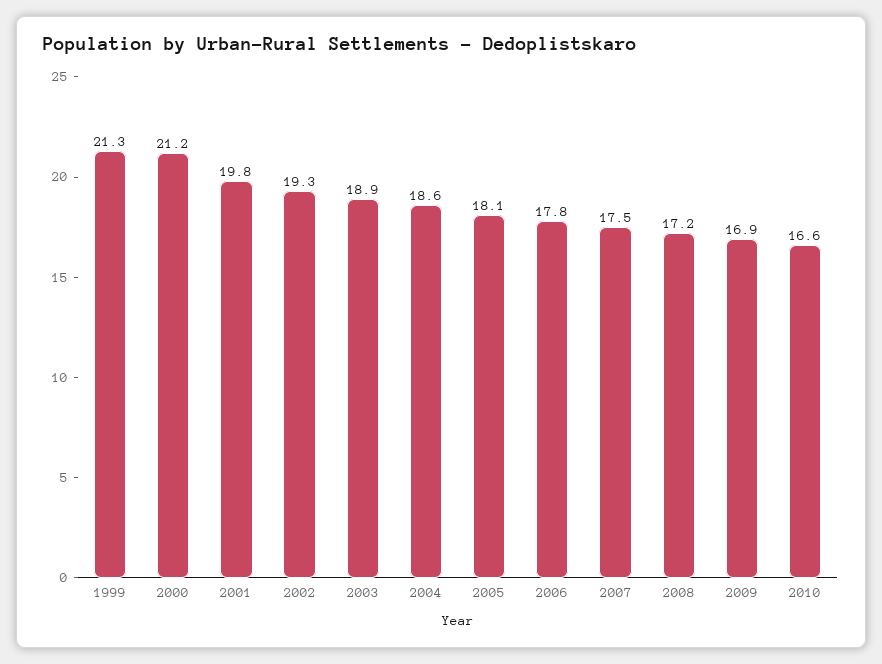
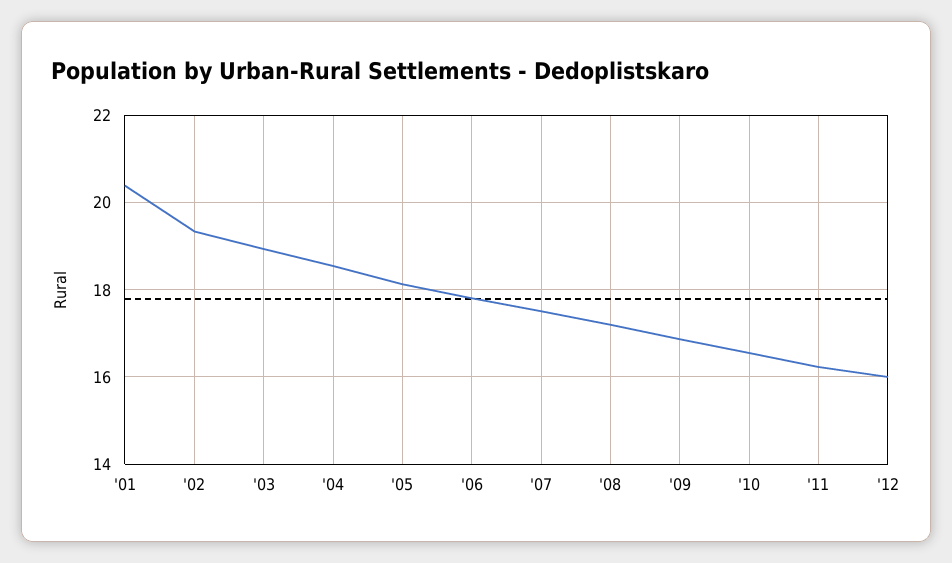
1999: 21.3 -> none
2000: 21.2 -> none
2001: 19.8 -> 20.4
'11: none -> 16.2
'12: none -> 16

